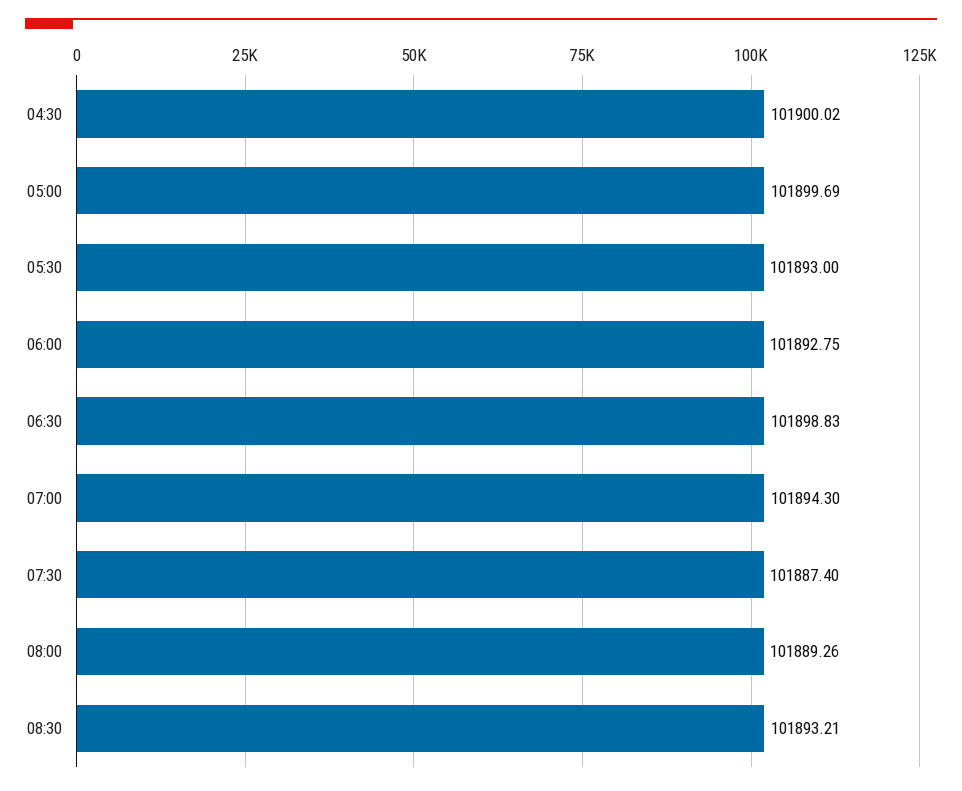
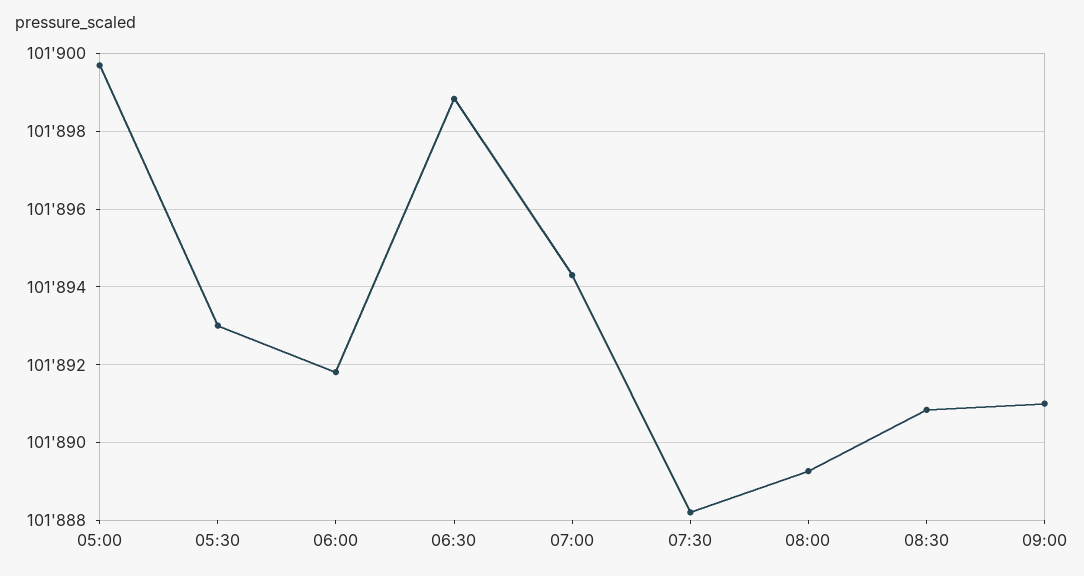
04:30: 101900.02 -> none
06:00: 101892.75 -> 101891.8
07:30: 101887.4 -> 101888.2
08:30: 101893.21 -> 101890.8
09:00: none -> 101891

